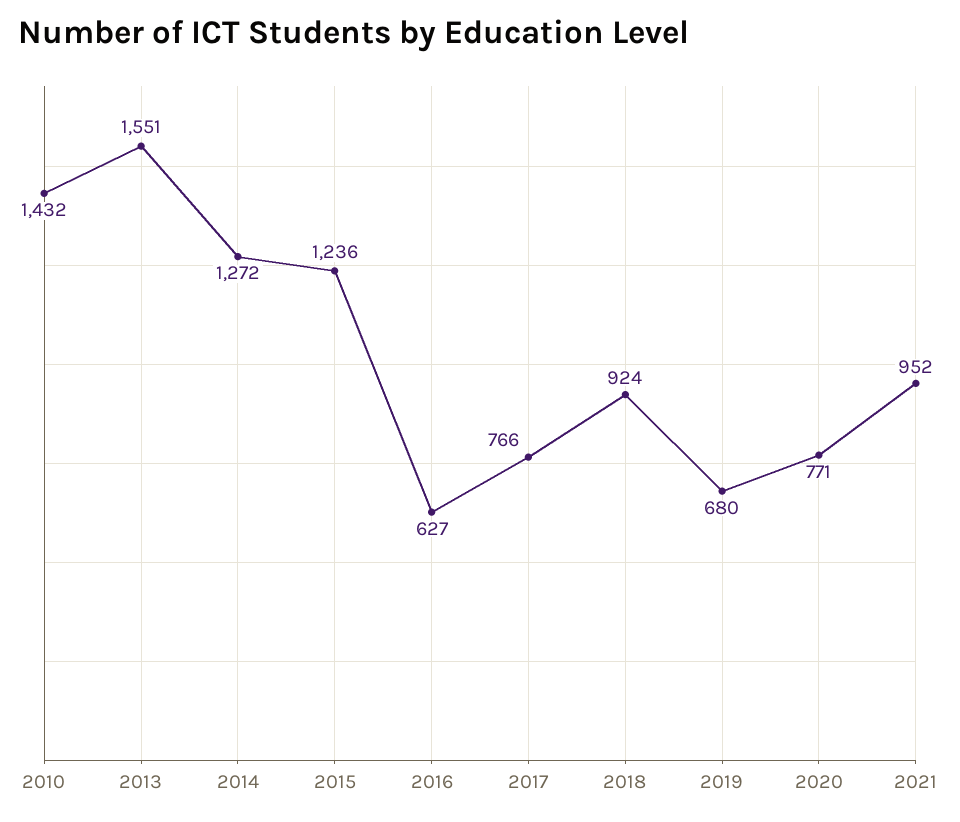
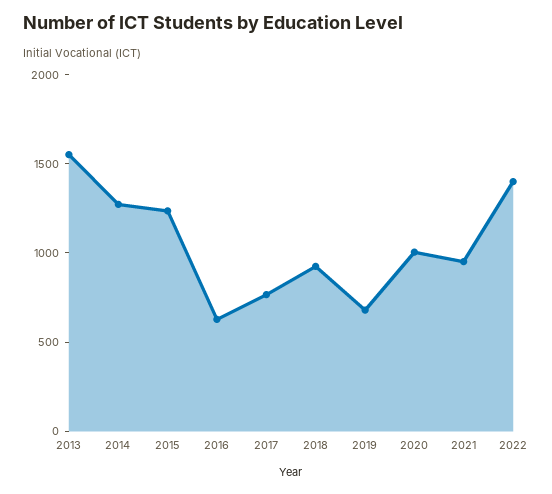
2010: 1432 -> none
2020: 771 -> 1000
2022: none -> 1400

